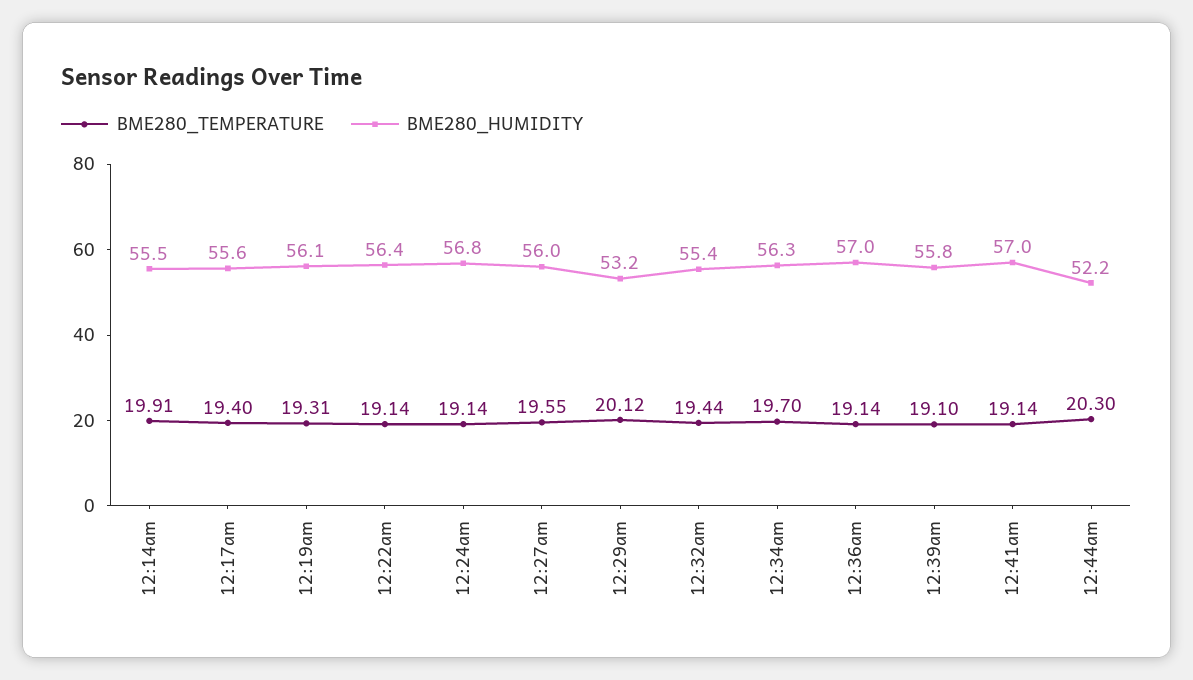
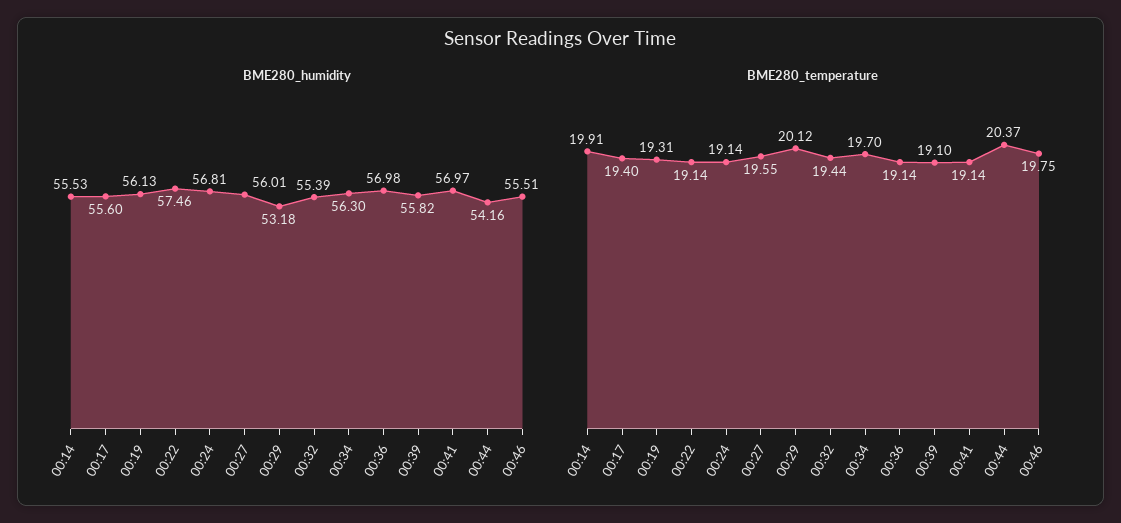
BME280_HUMIDITY, 12:22am: 56.4 -> 57.46
BME280_TEMPERATURE, 12:44am: 20.3 -> 20.37
BME280_HUMIDITY, 12:44am: 52.2 -> 54.16
BME280_HUMIDITY, 00:46: none -> 55.51
BME280_TEMPERATURE, 00:46: none -> 19.75

